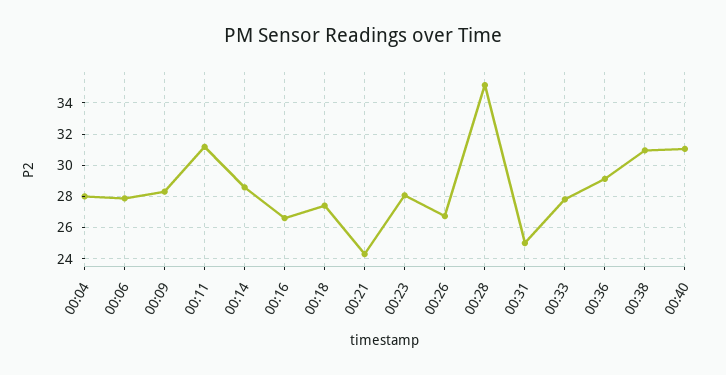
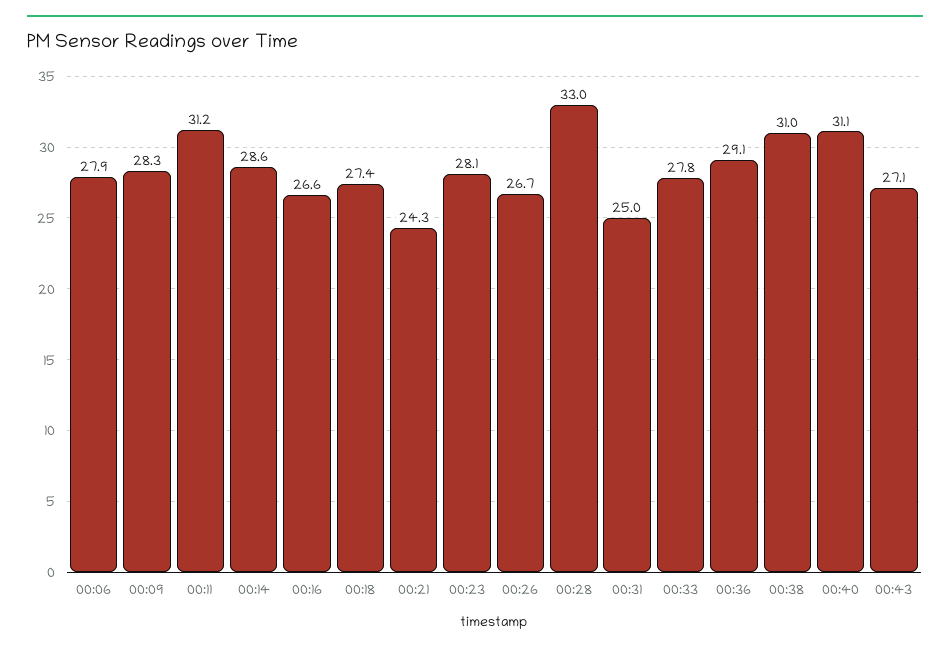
00:04: 28 -> none
00:28: 35 -> 33
00:43: none -> 27.1

